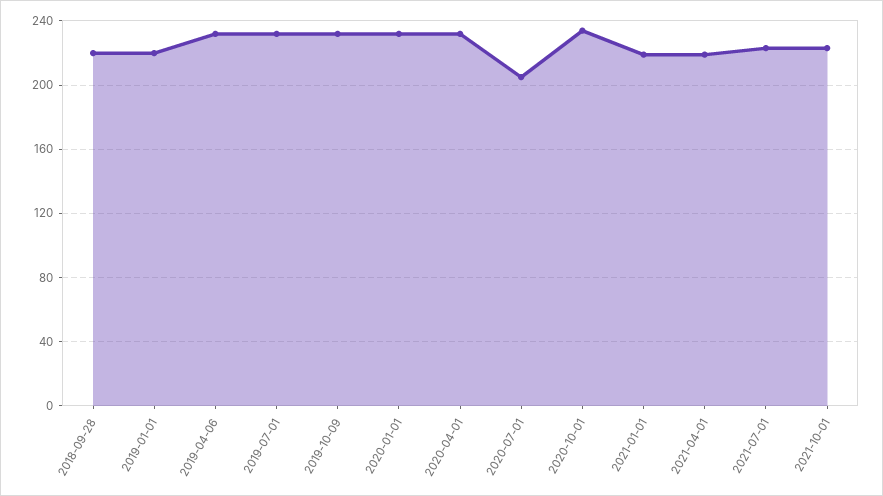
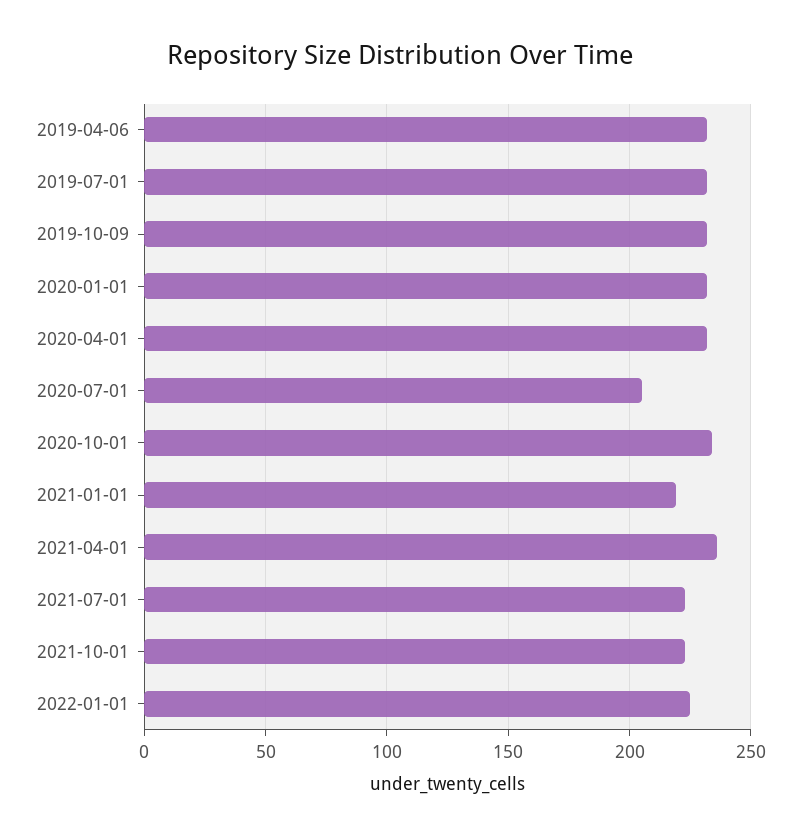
2018-09-28: 220 -> none
2019-01-01: 220 -> none
2021-04-01: 220 -> 235
2022-01-01: none -> 225

